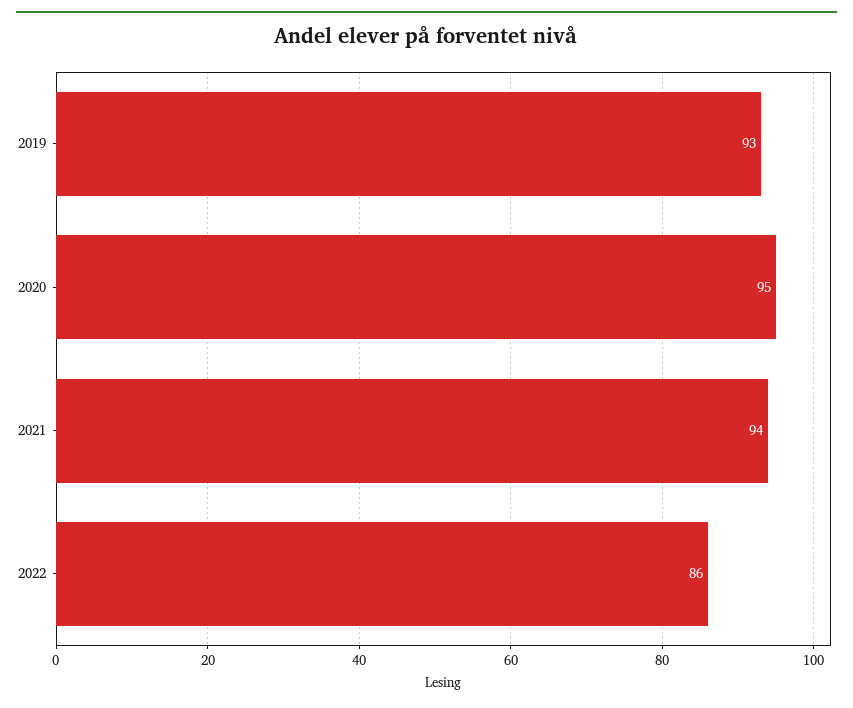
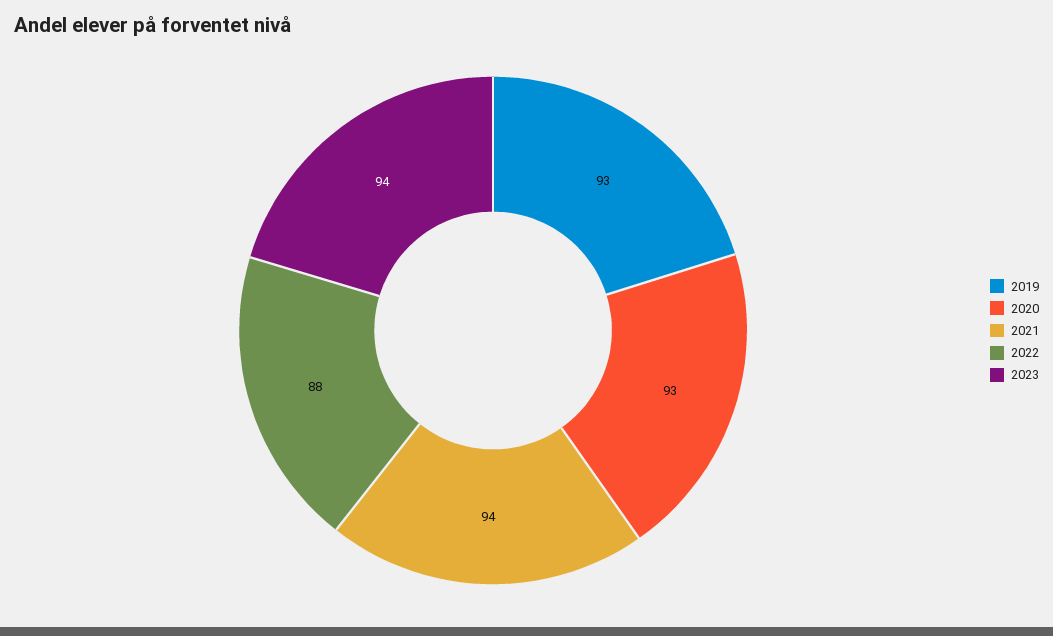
2020: 95 -> 93
2022: 86 -> 88
2023: none -> 94

